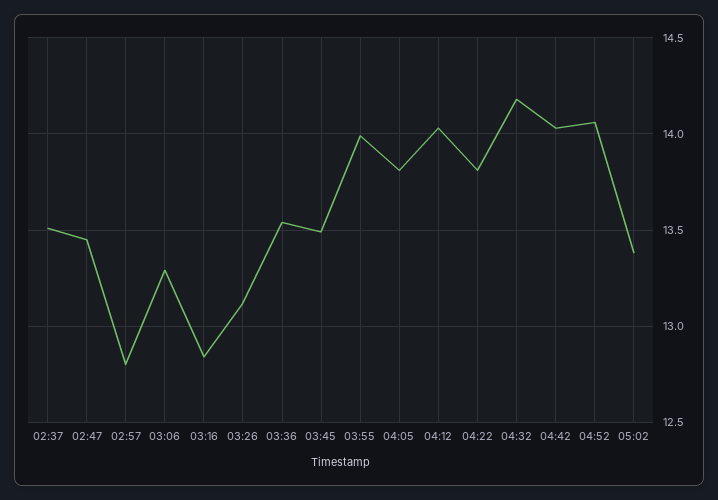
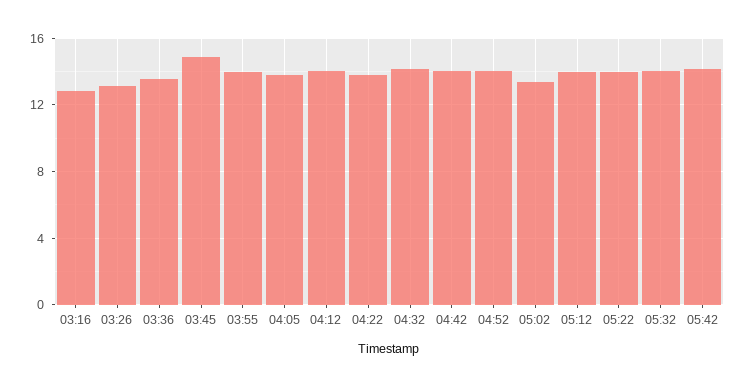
02:37: 13.5 -> none
02:47: 13.45 -> none
02:57: 12.8 -> none
03:06: 13.3 -> none
03:45: 13.5 -> 15
05:12: none -> 14
05:22: none -> 14
05:32: none -> 14
05:42: none -> 14

